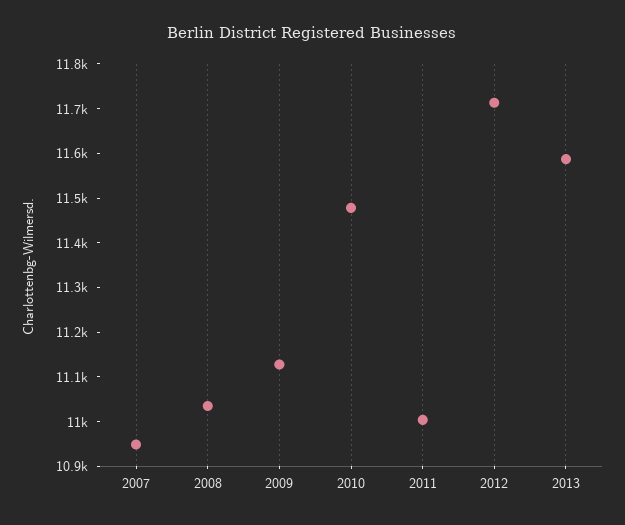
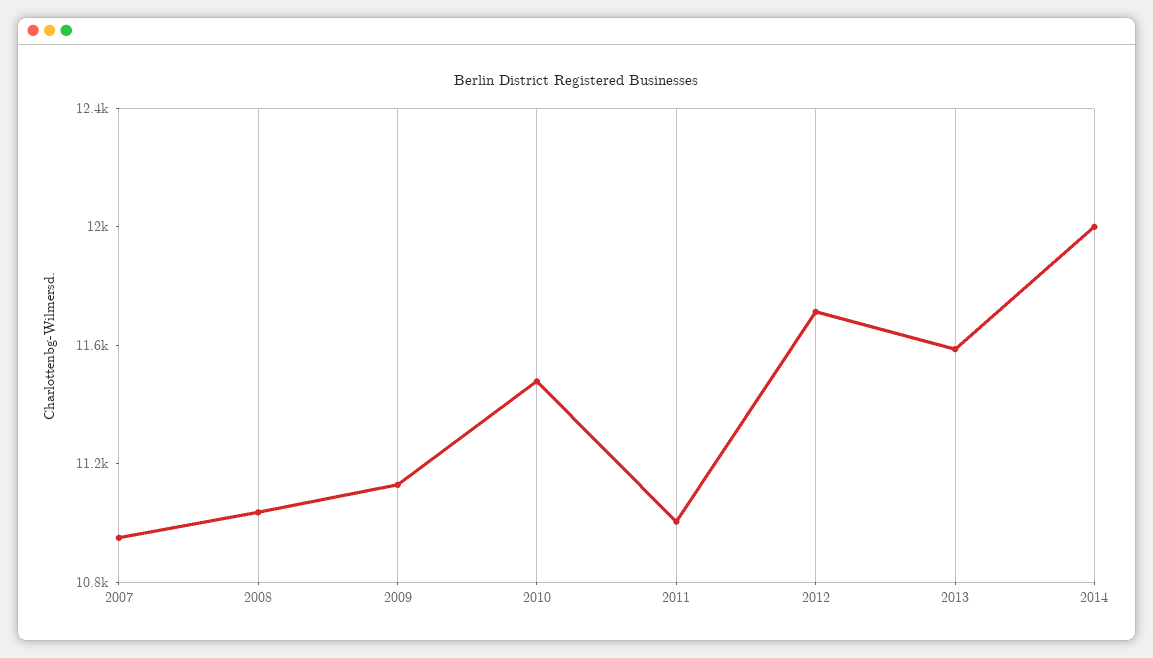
2014: none -> 12000

